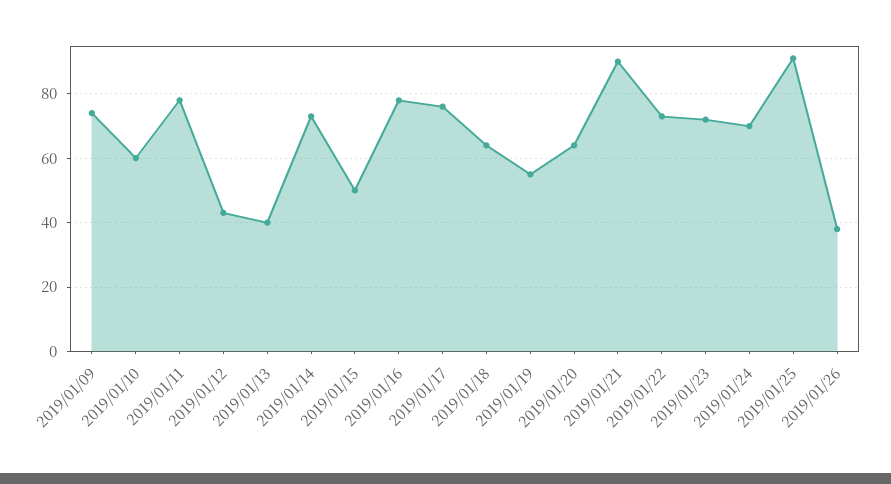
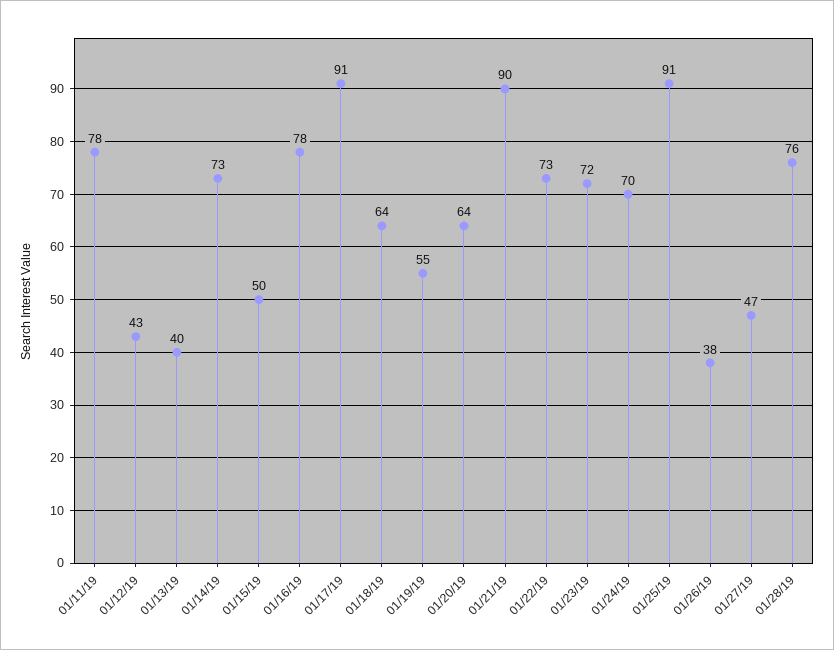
2019/01/09: 75 -> none
2019/01/10: 60 -> none
2019/01/17: 75 -> 91
01/27/19: none -> 47
01/28/19: none -> 76

